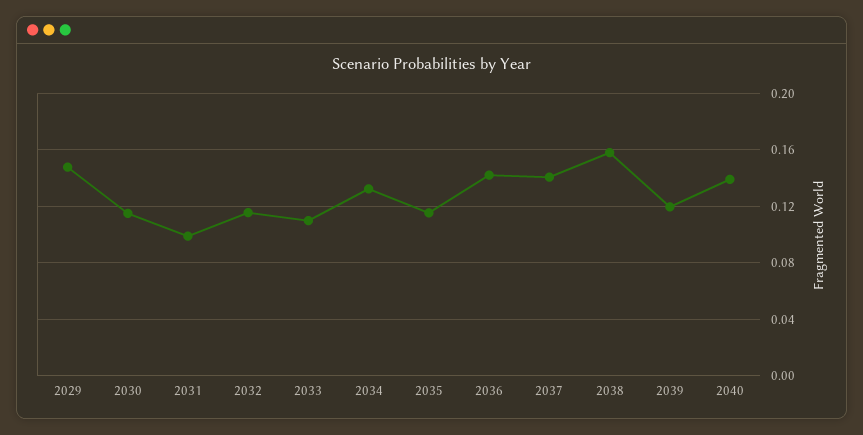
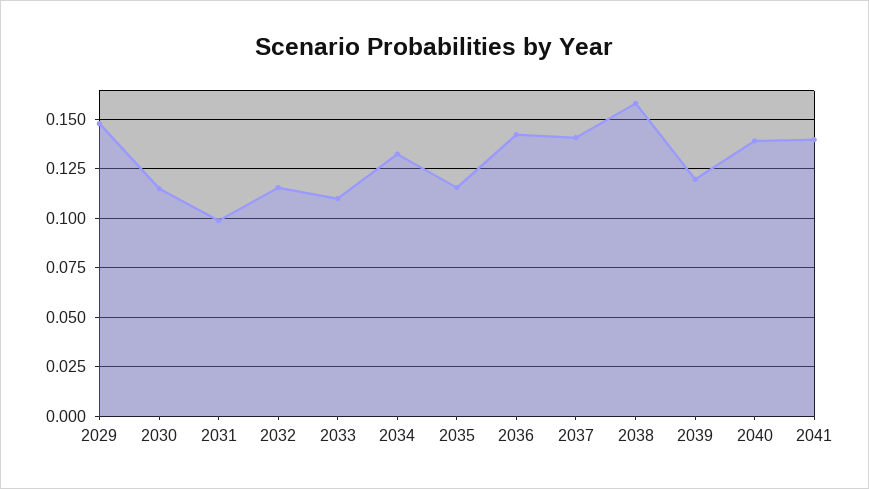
2041: none -> 0.14

